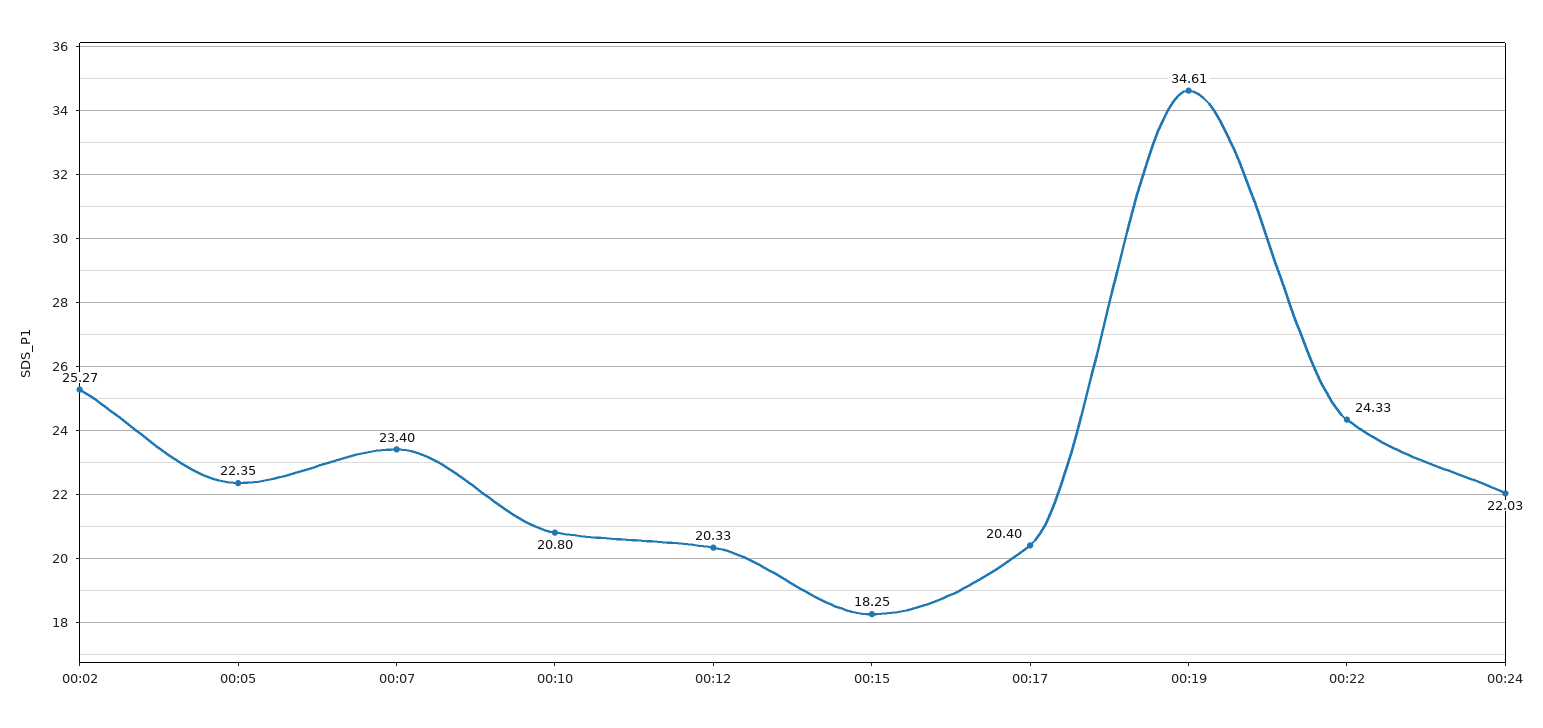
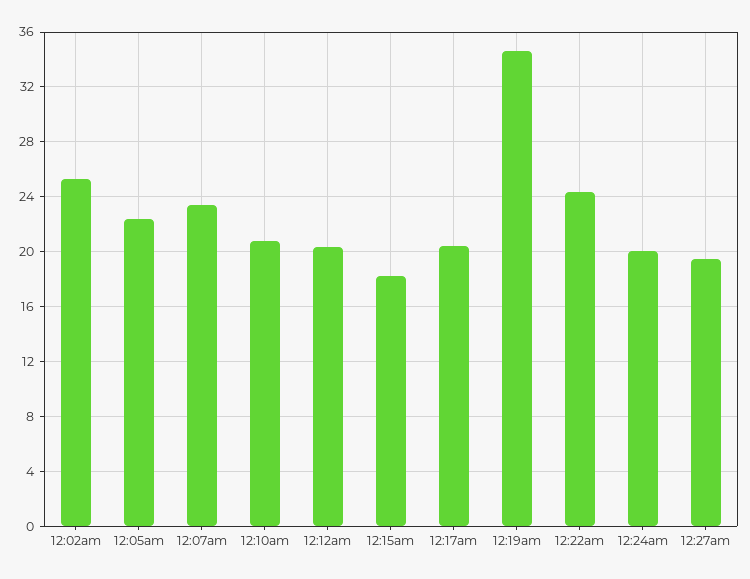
00:24: 22.03 -> 20
12:27am: none -> 19.5

